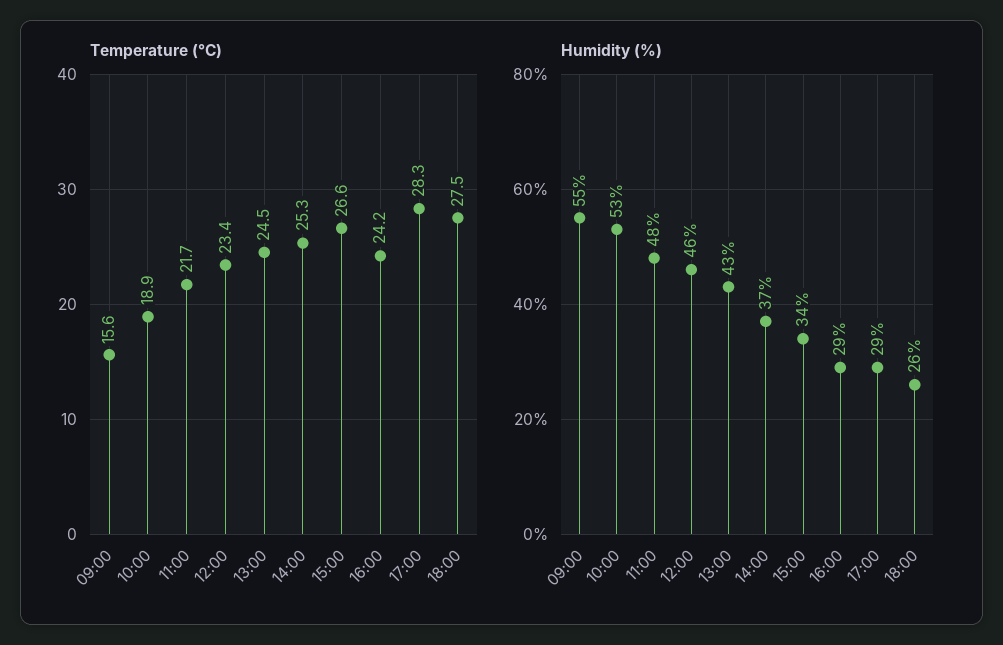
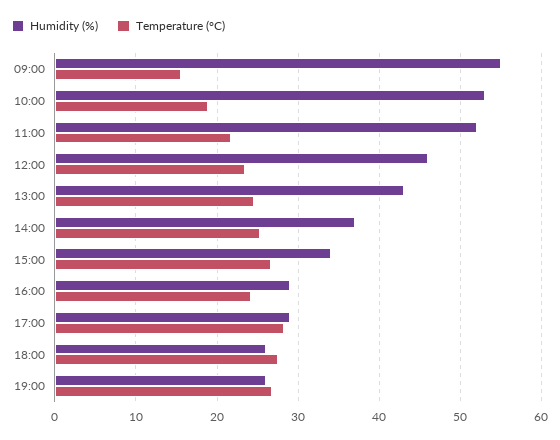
Humidity (%), 11:00: 48 -> 52
Humidity (%), 19:00: none -> 26
Temperature (°C), 19:00: none -> 27

